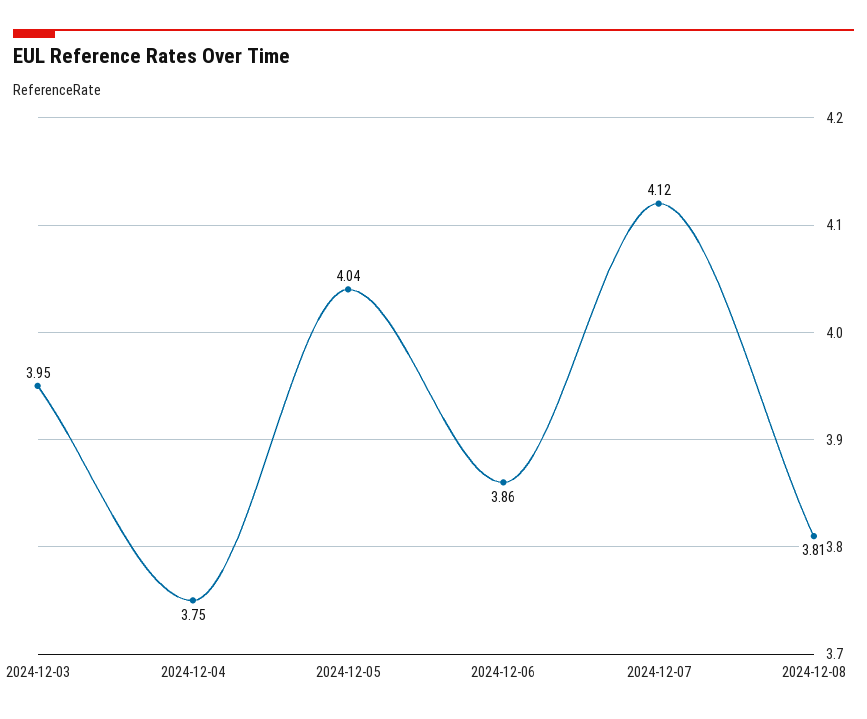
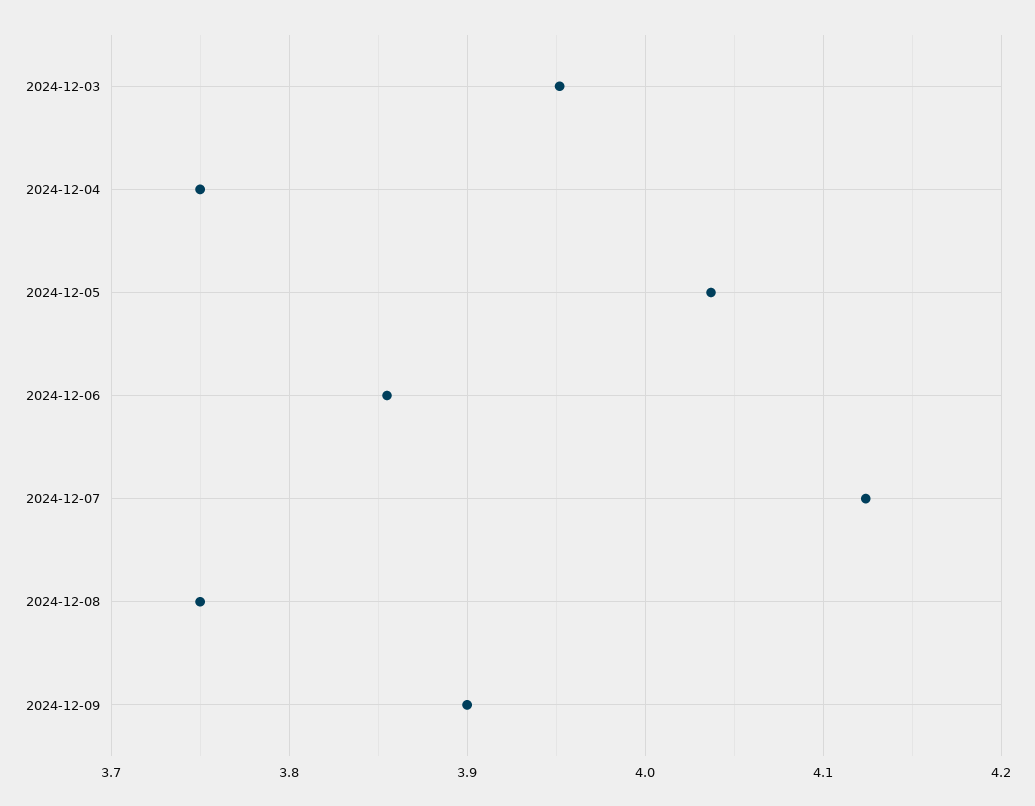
2024-12-08: 3.81 -> 3.75
2024-12-09: none -> 3.9

